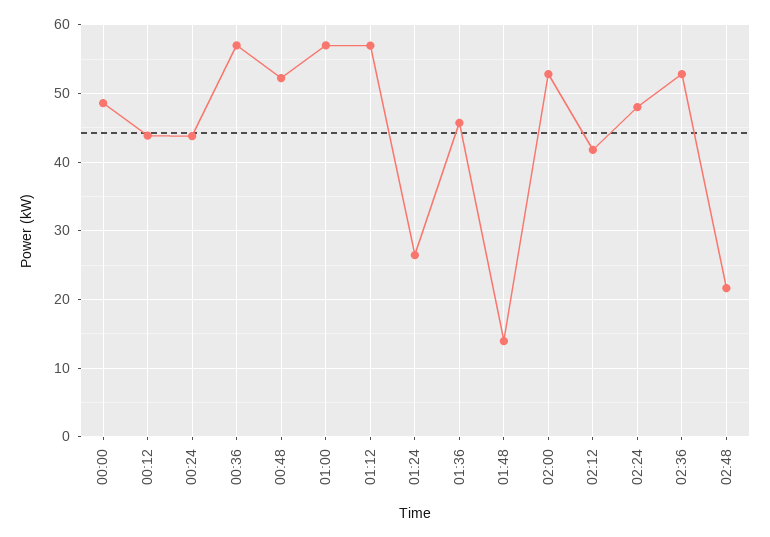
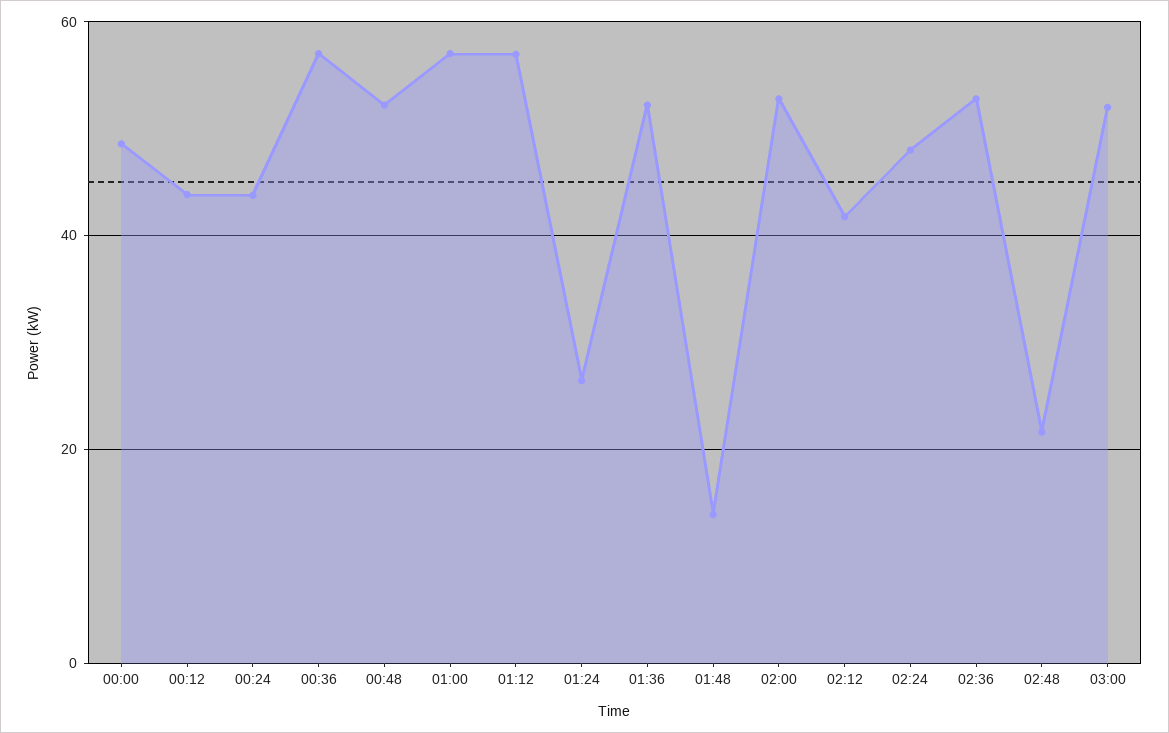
01:36: 46 -> 52
03:00: none -> 52

